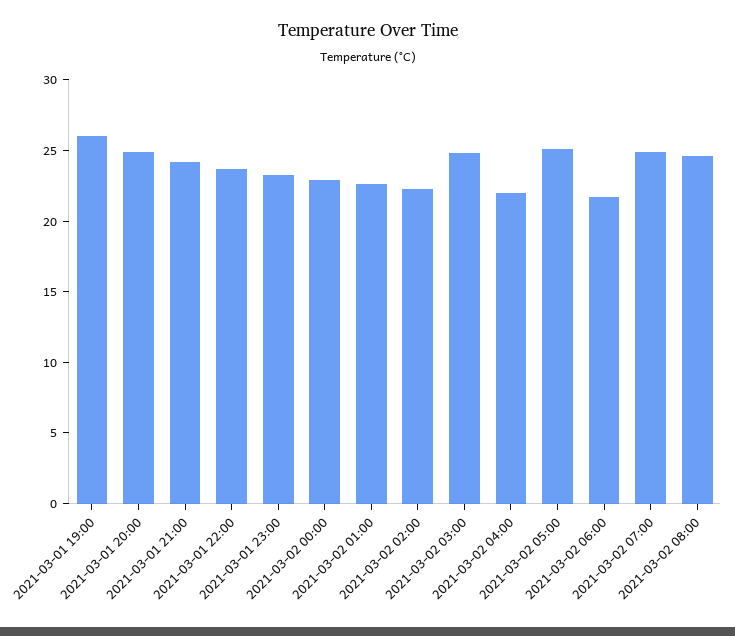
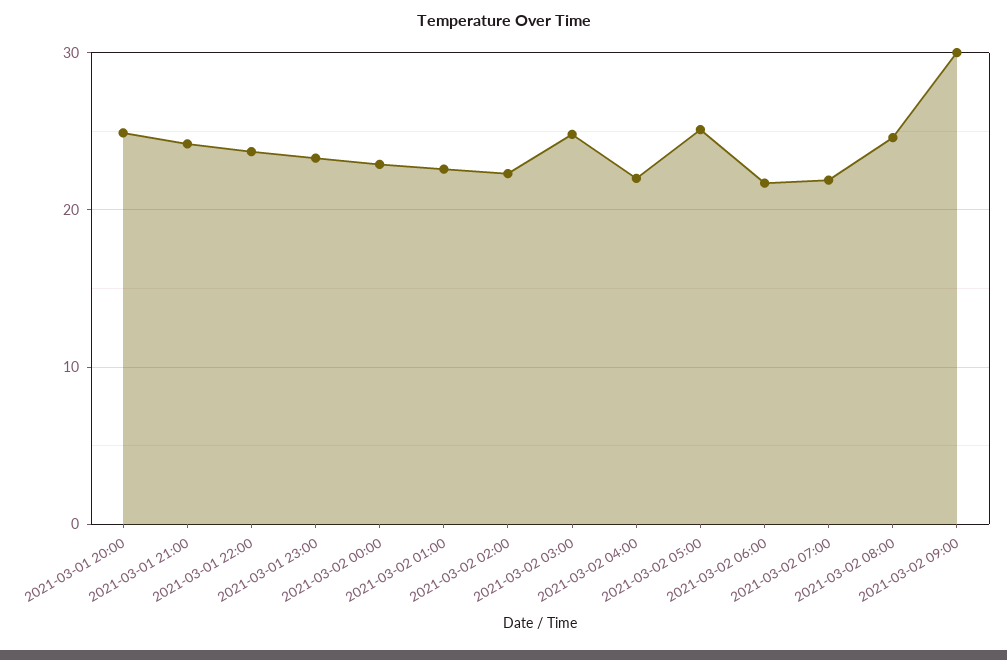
2021-03-01 19:00: 26 -> none
2021-03-02 07:00: 25 -> 22
2021-03-02 09:00: none -> 30

